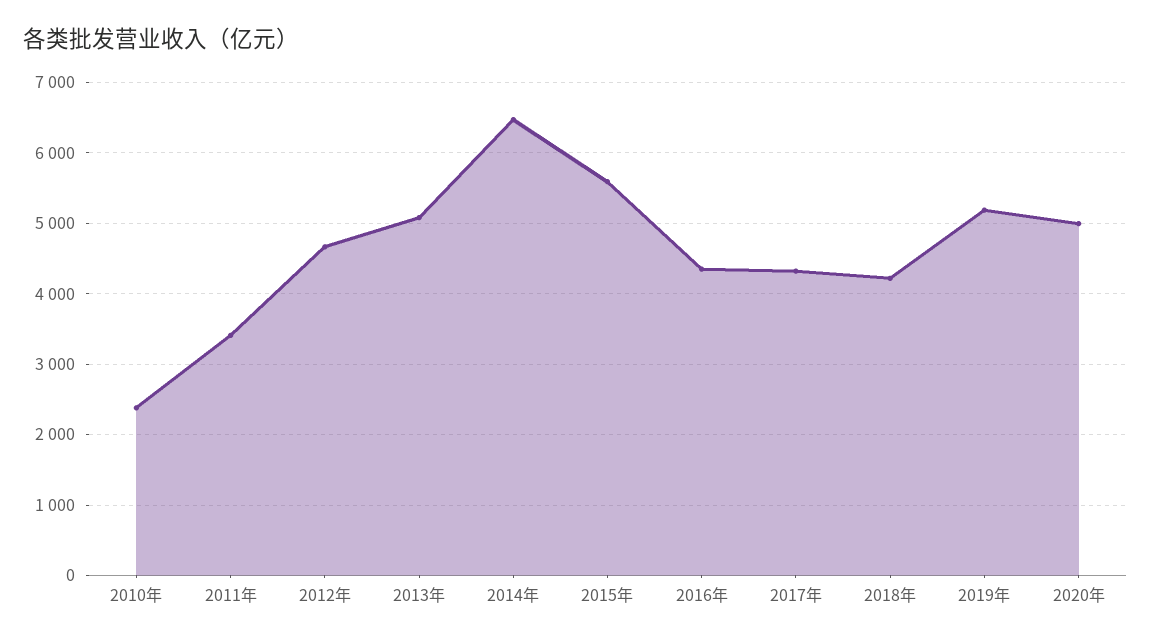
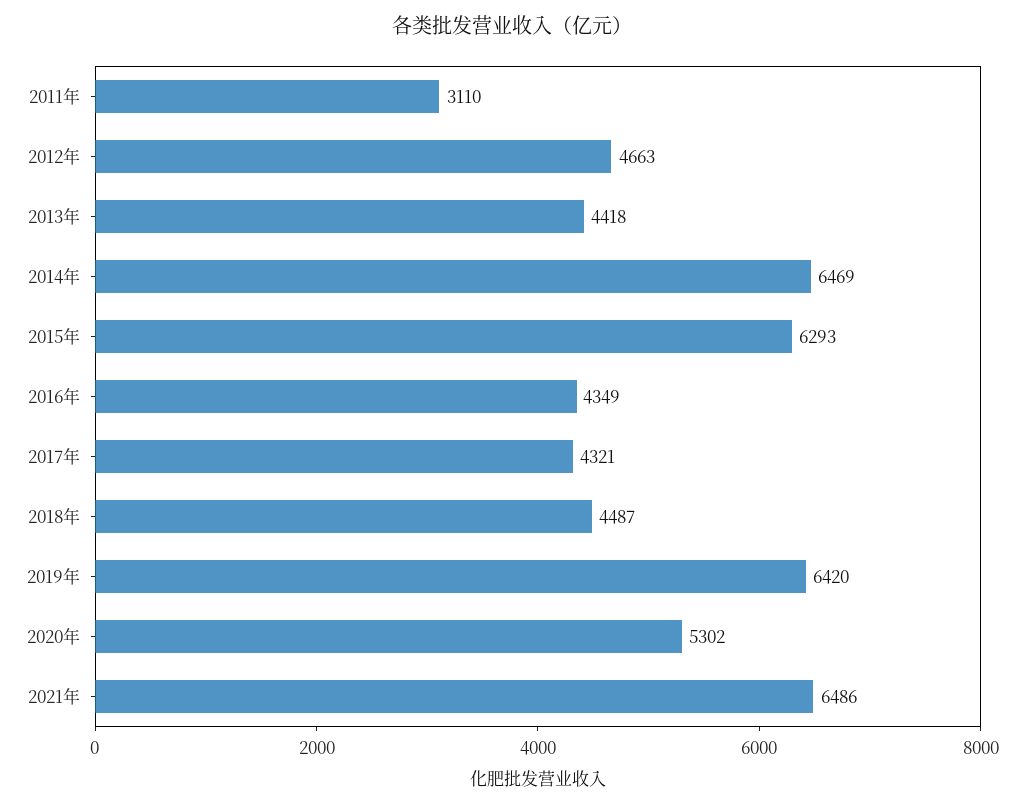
2010年: 2400 -> none
2011年: 3400 -> 3110
2013年: 5100 -> 4418
2015年: 5600 -> 6293
2018年: 4200 -> 4487
2019年: 5200 -> 6420
2020年: 5000 -> 5302
2021年: none -> 6486

